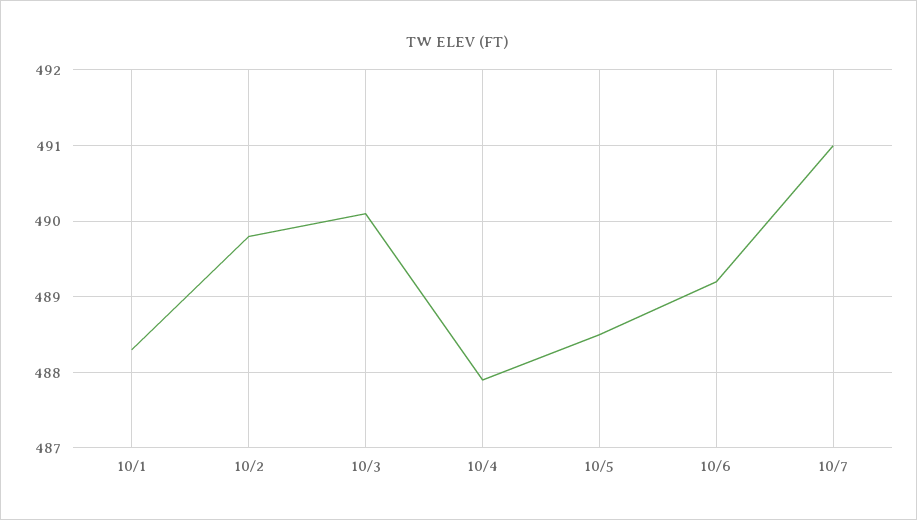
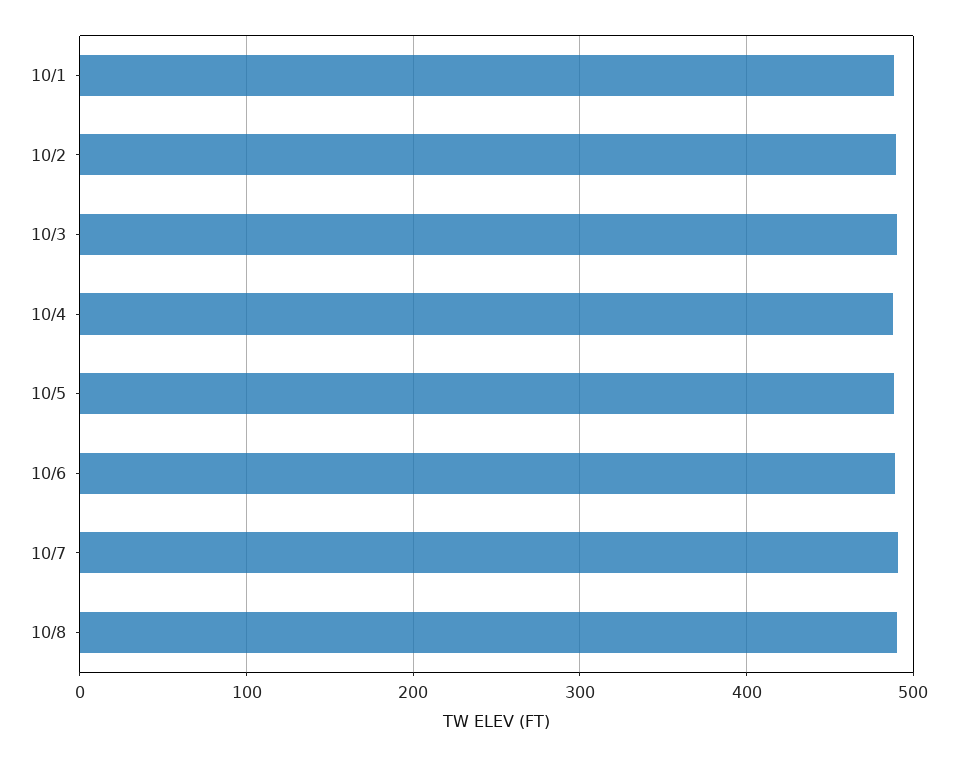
10/8: none -> 490

